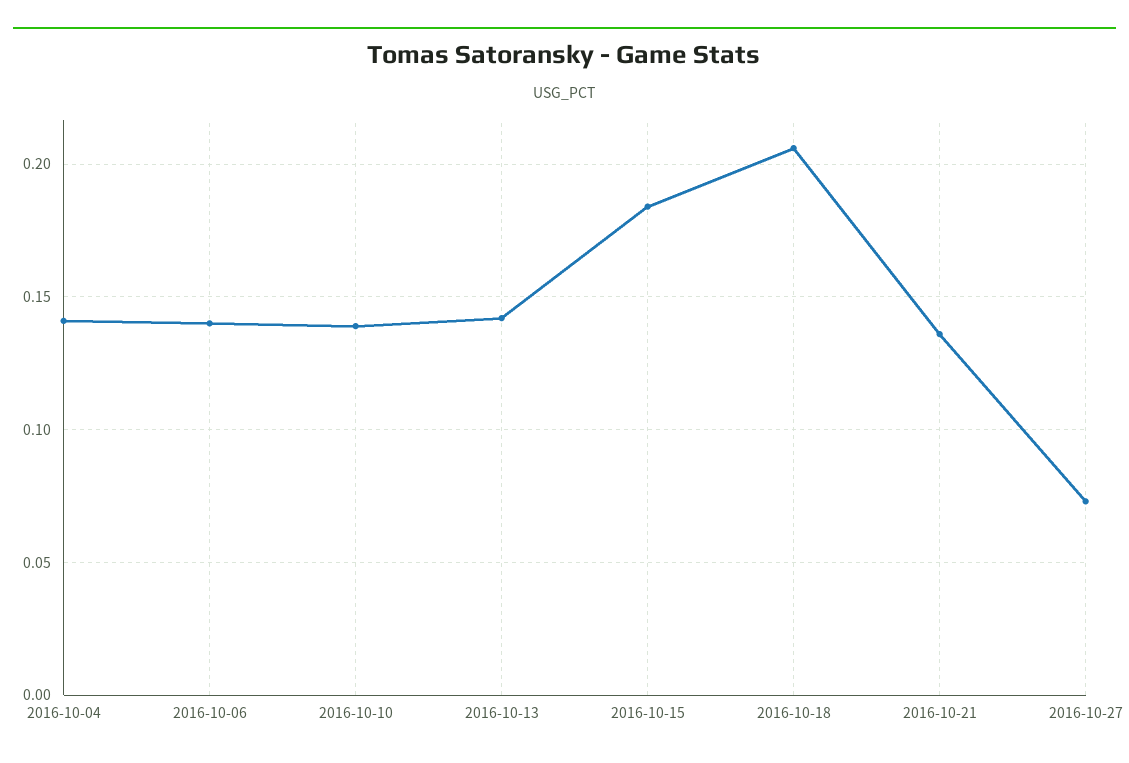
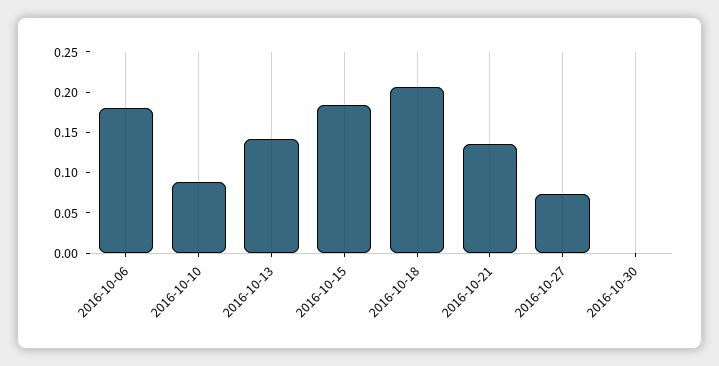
2016-10-04: 0.14 -> none
2016-10-06: 0.14 -> 0.18
2016-10-10: 0.14 -> 0.09
2016-10-30: none -> 0

